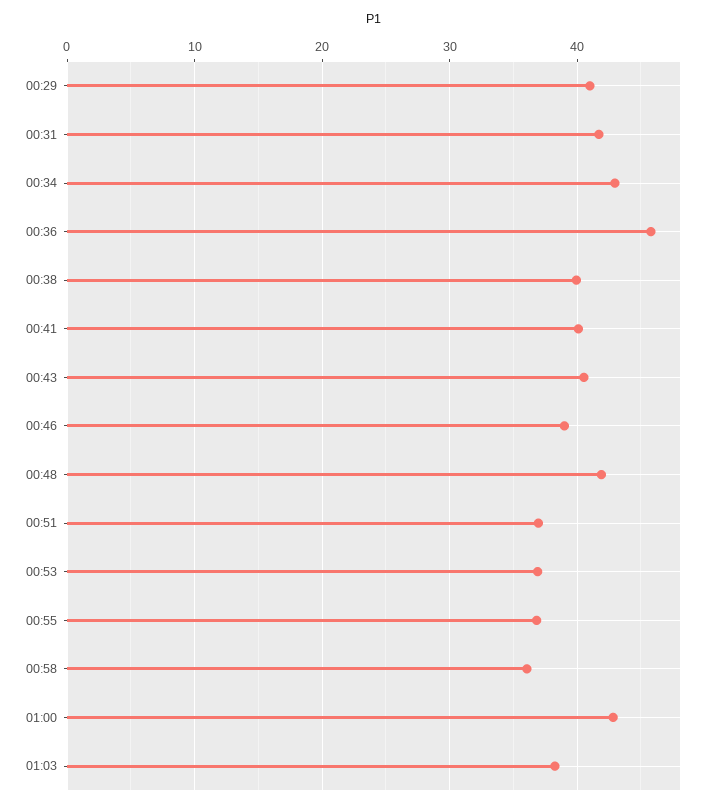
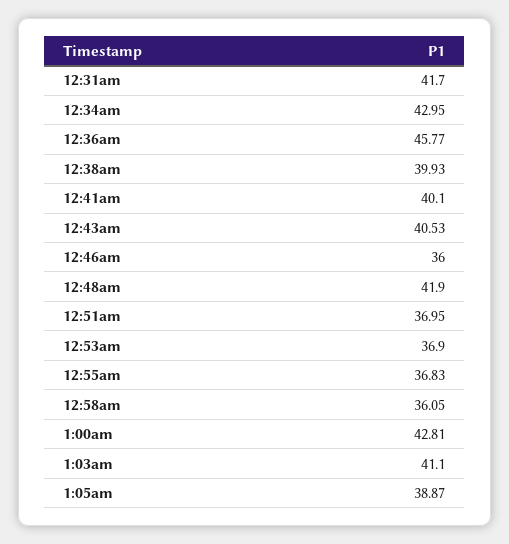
00:29: 41 -> none
00:46: 39 -> 36
01:03: 38 -> 41.1
1:05am: none -> 38.87

